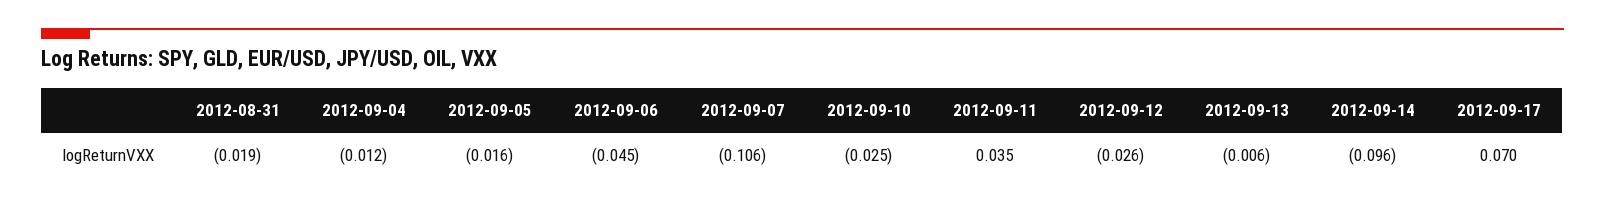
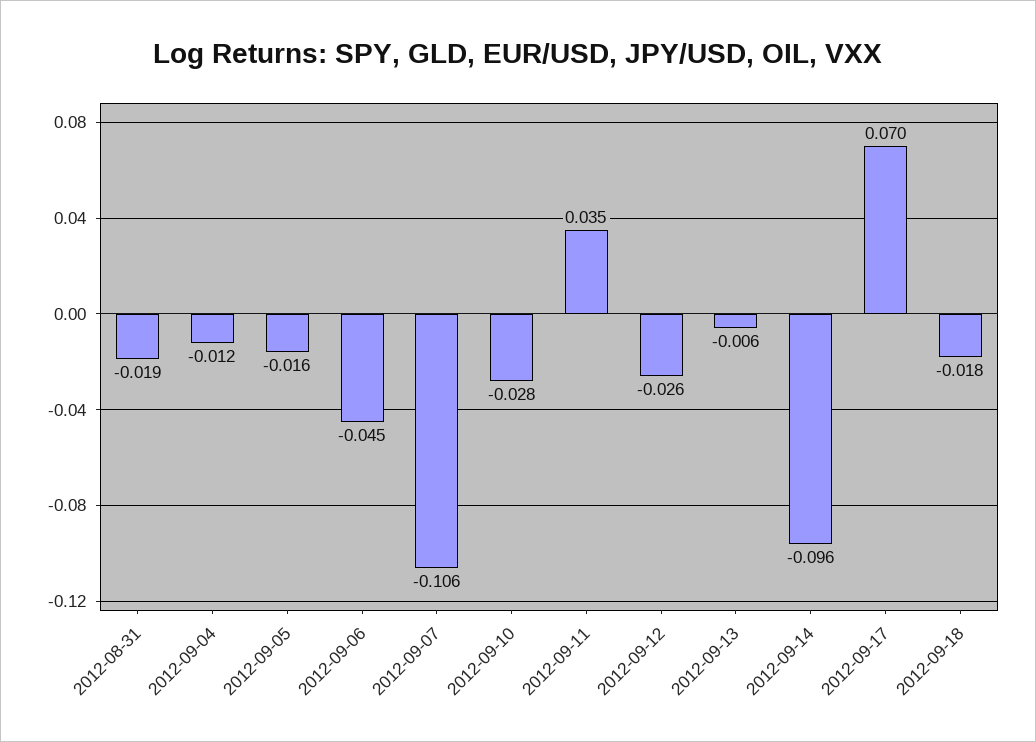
2012-09-10: -0.025 -> -0.028
2012-09-18: none -> -0.018

